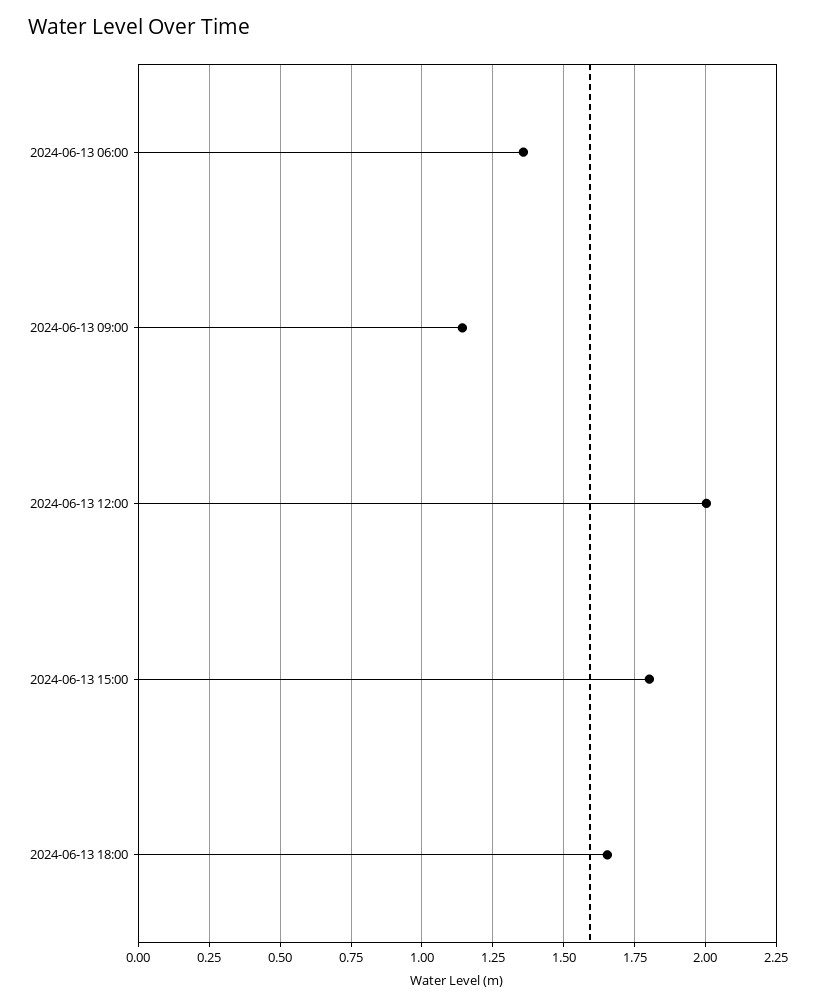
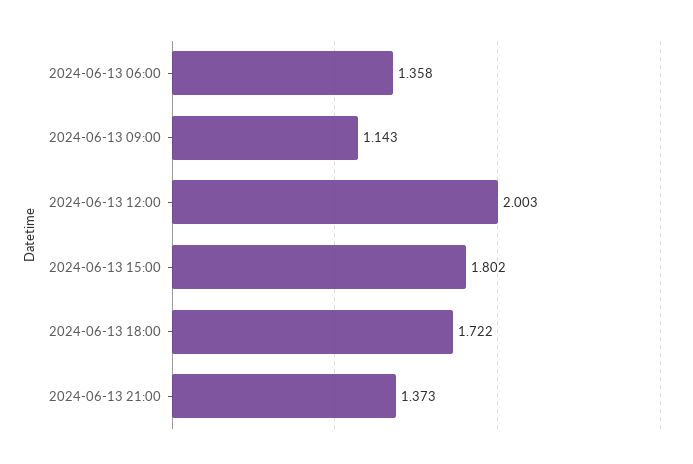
2024-06-13 18:00: 1.65 -> 1.722
2024-06-13 21:00: none -> 1.373

